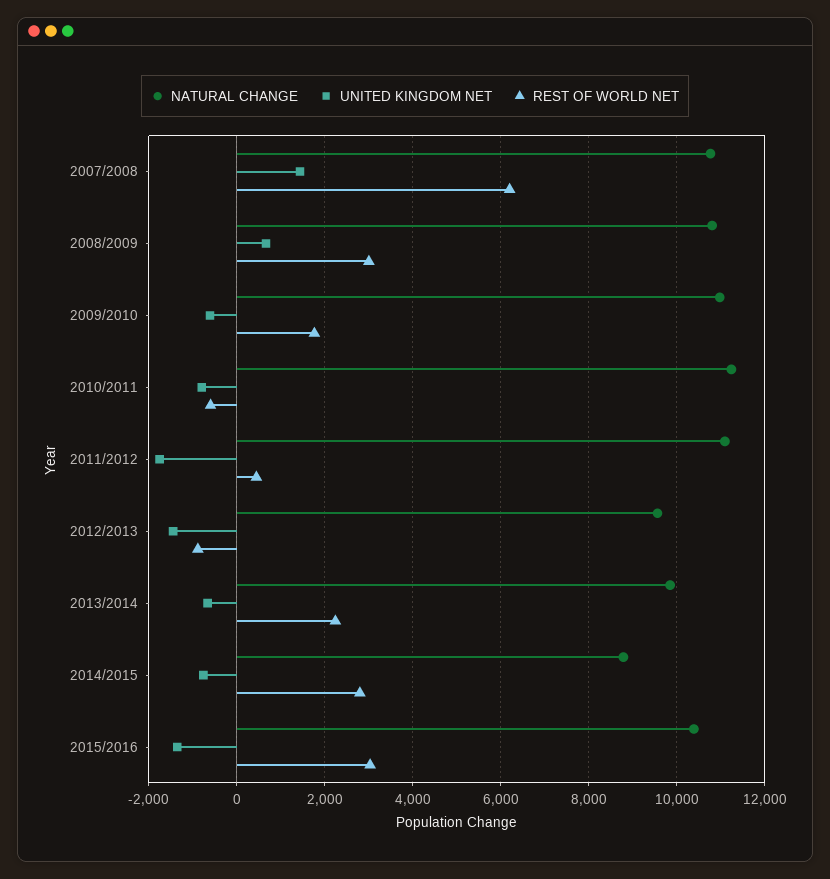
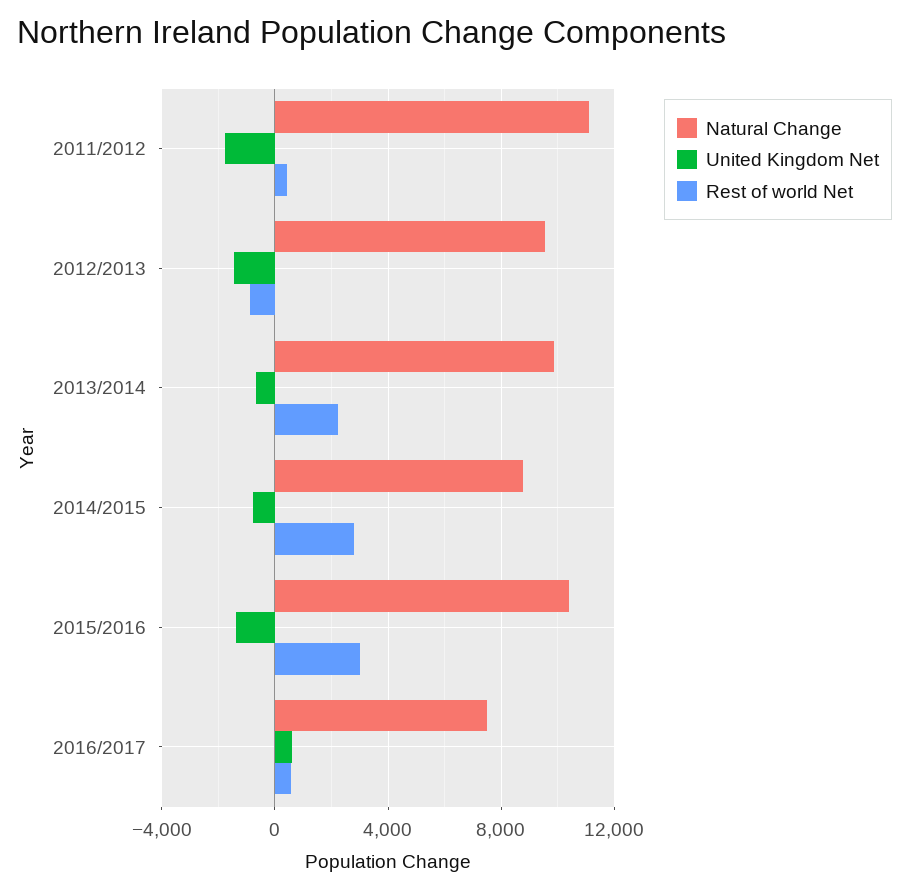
NATURAL CHANGE, 2007/2008: 10800 -> none
UNITED KINGDOM NET, 2007/2008: 1400 -> none
REST OF WORLD NET, 2007/2008: 6200 -> none
NATURAL CHANGE, 2008/2009: 10800 -> none
UNITED KINGDOM NET, 2008/2009: 600 -> none
REST OF WORLD NET, 2008/2009: 3000 -> none
NATURAL CHANGE, 2009/2010: 11000 -> none
UNITED KINGDOM NET, 2009/2010: -600 -> none
REST OF WORLD NET, 2009/2010: 1800 -> none
NATURAL CHANGE, 2010/2011: 11200 -> none
UNITED KINGDOM NET, 2010/2011: -800 -> none
REST OF WORLD NET, 2010/2011: -600 -> none
NATURAL CHANGE, 2016/2017: none -> 7500
UNITED KINGDOM NET, 2016/2017: none -> 500
REST OF WORLD NET, 2016/2017: none -> 500

